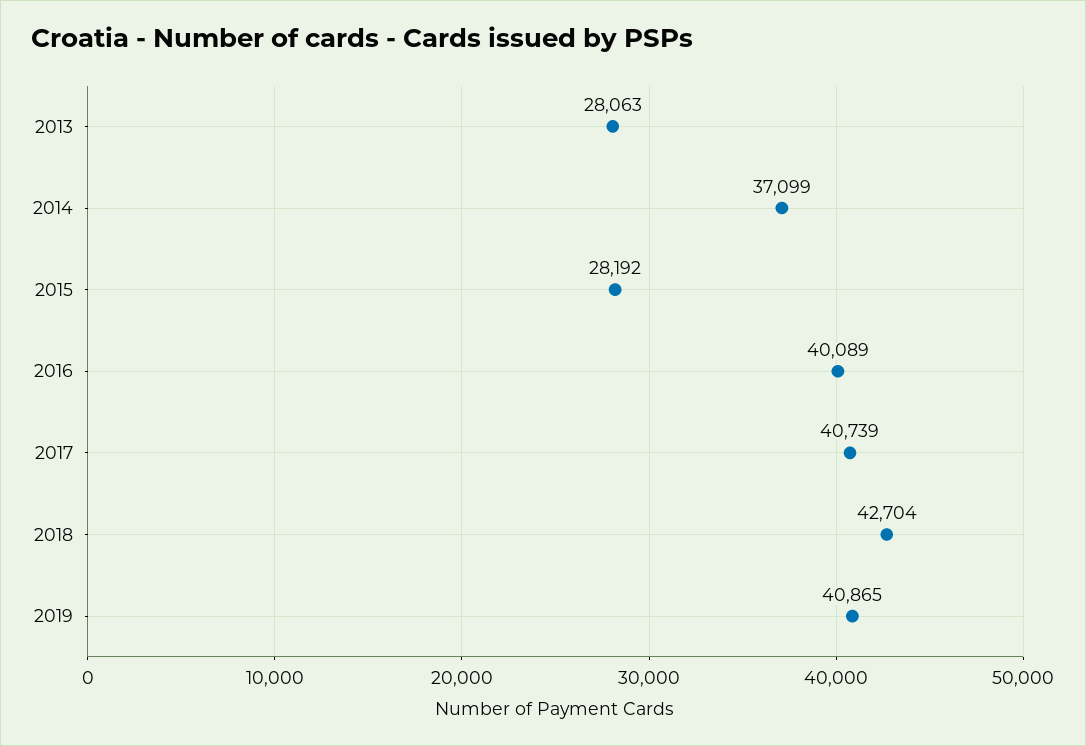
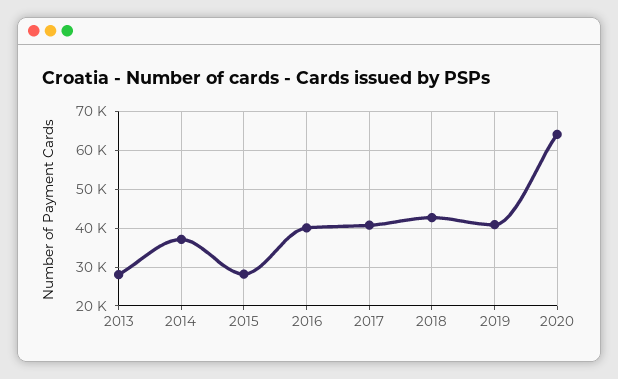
2020: none -> 64000

